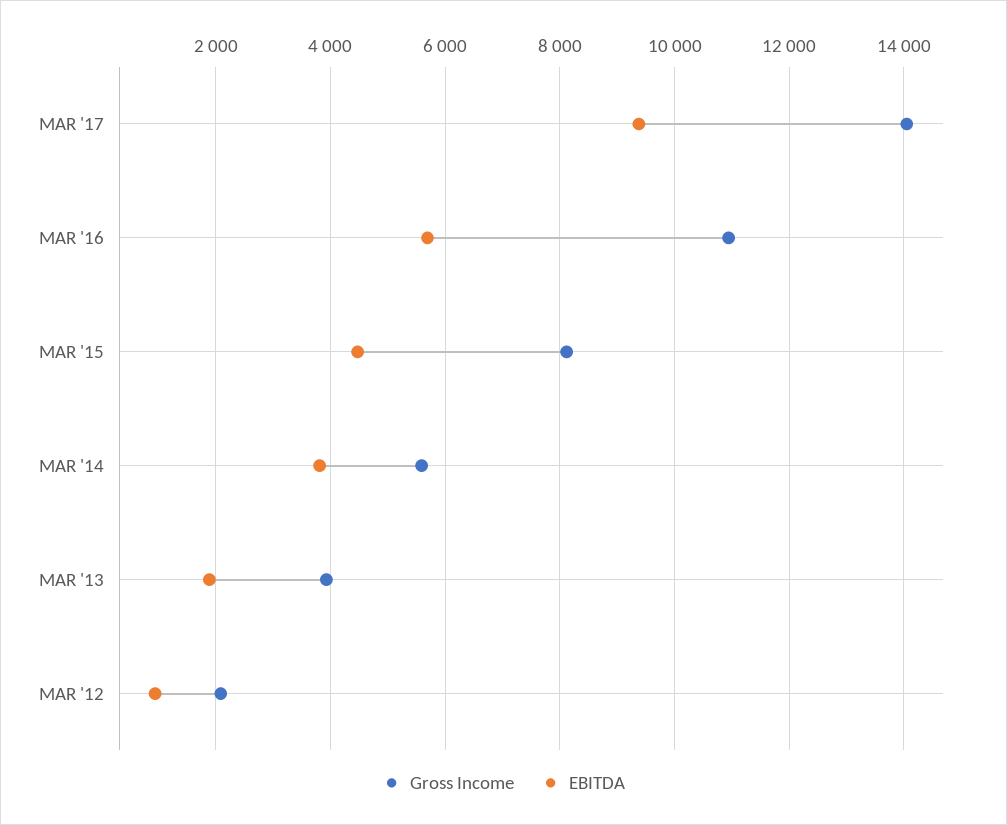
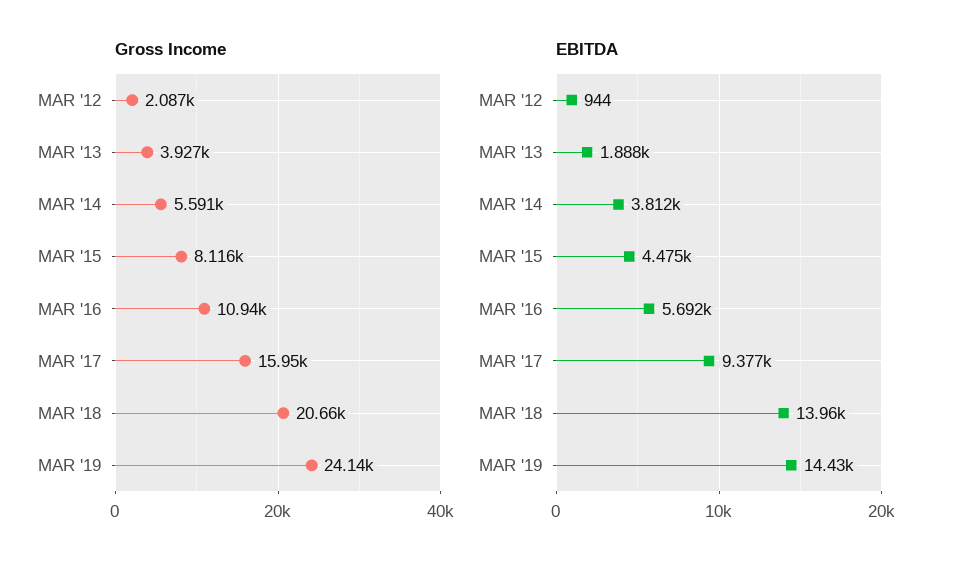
Gross Income, MAR '17: 14000 -> 15950
Gross Income, MAR '18: none -> 20660
Gross Income, MAR '19: none -> 24140
EBITDA, MAR '18: none -> 13960
EBITDA, MAR '19: none -> 14430

